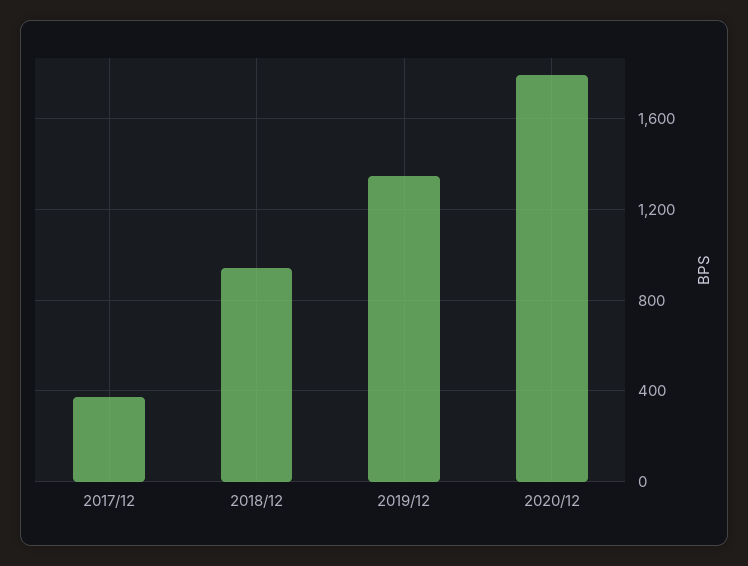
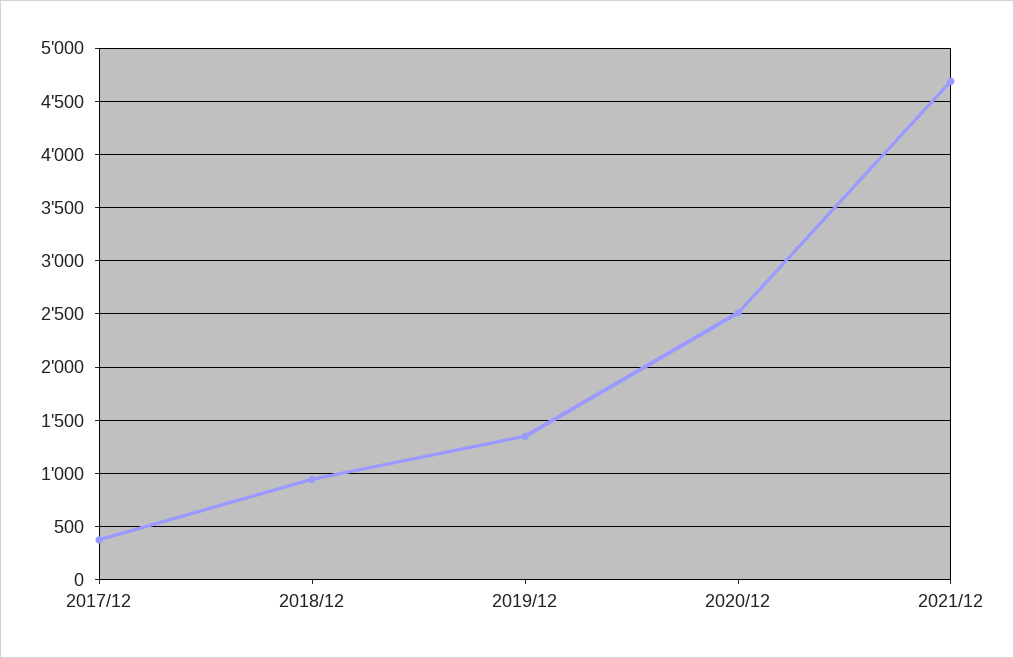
2020/12: 1800 -> 2500
2021/12: none -> 4700

